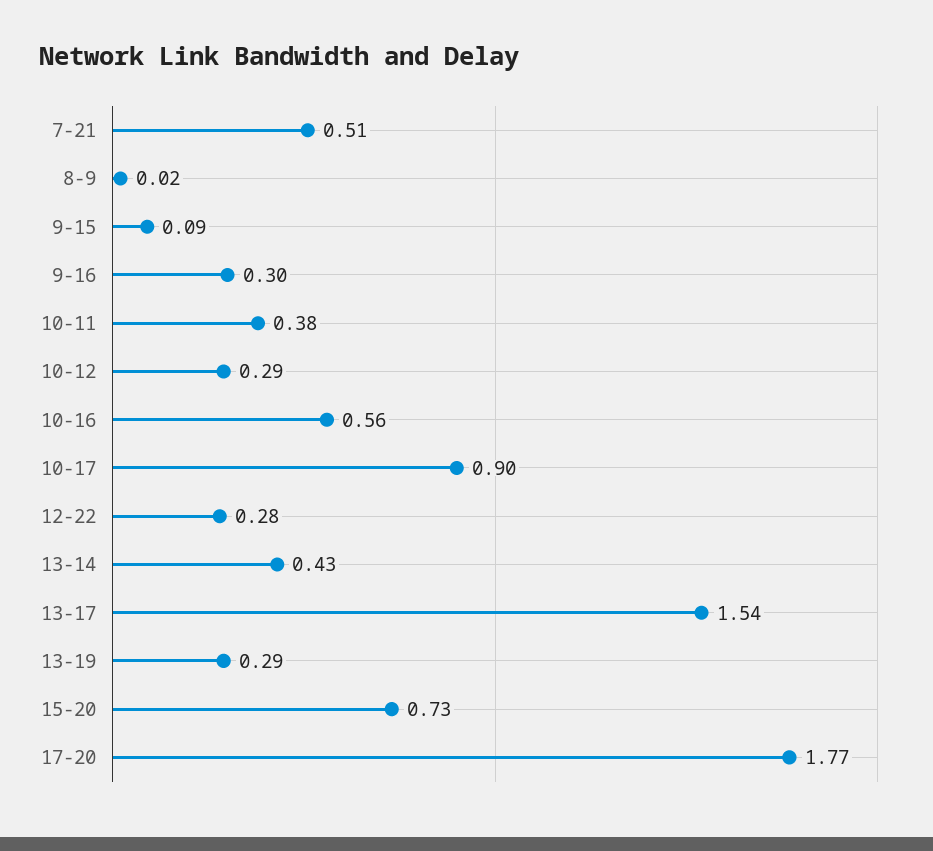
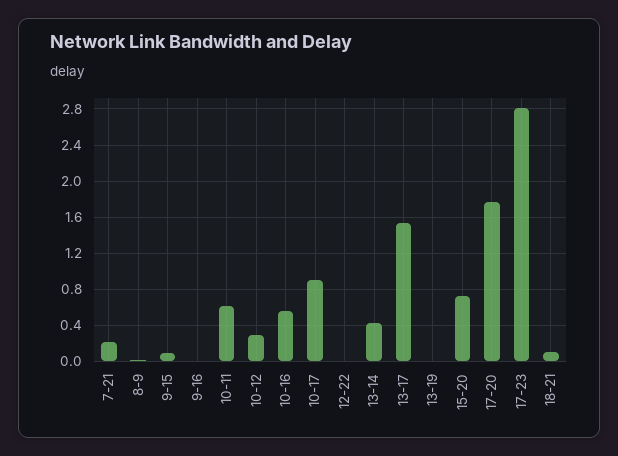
7-21: 0.51 -> 0.2
9-16: 0.3 -> 0
10-11: 0.38 -> 0.6
12-22: 0.28 -> 0
13-19: 0.29 -> 0
17-23: none -> 2.8
18-21: none -> 0.1

